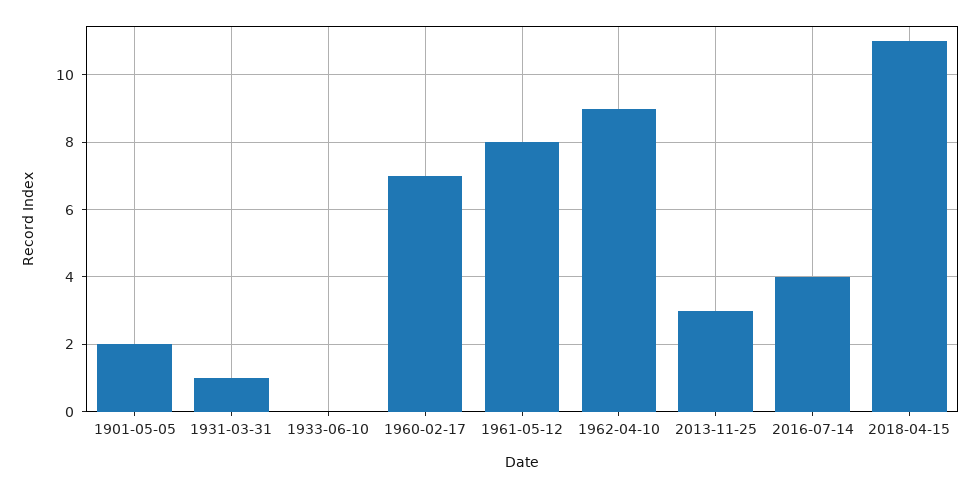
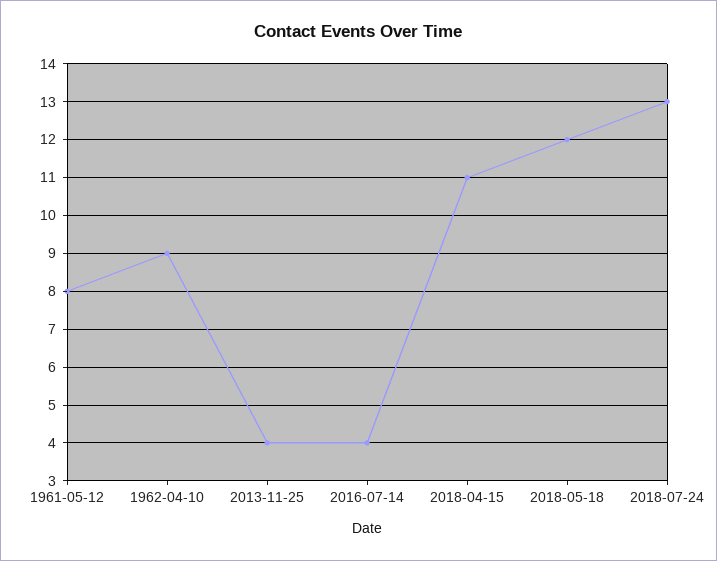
1901-05-05: 2 -> none
1931-03-31: 1 -> none
1933-06-10: 0 -> none
1960-02-17: 7 -> none
2013-11-25: 3 -> 4
2018-05-18: none -> 12
2018-07-24: none -> 13

